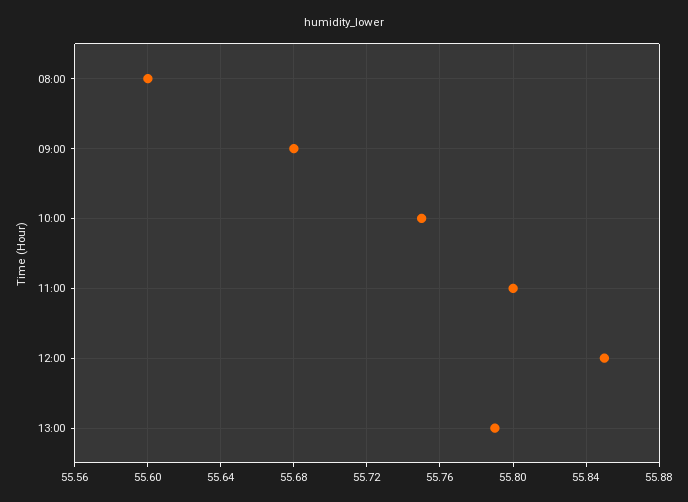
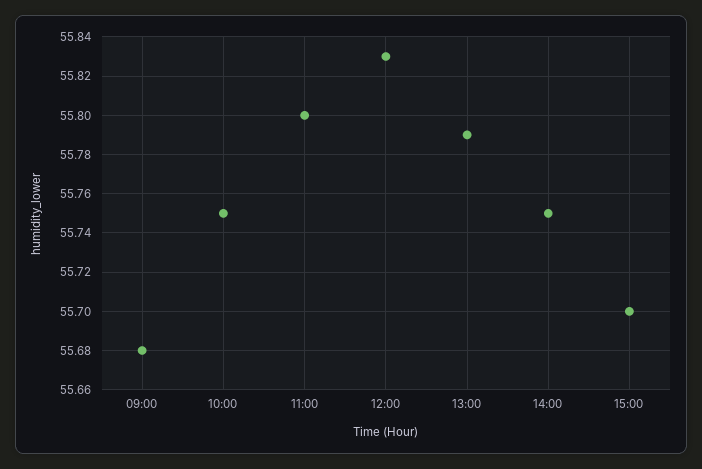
08:00: 55.6 -> none
12:00: 55.85 -> 55.83
14:00: none -> 55.75
15:00: none -> 55.7

